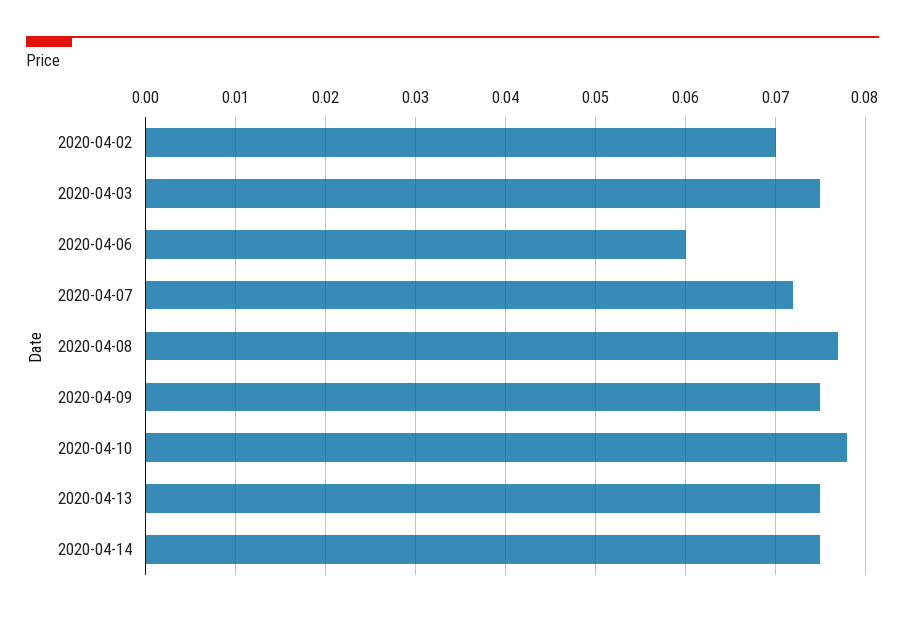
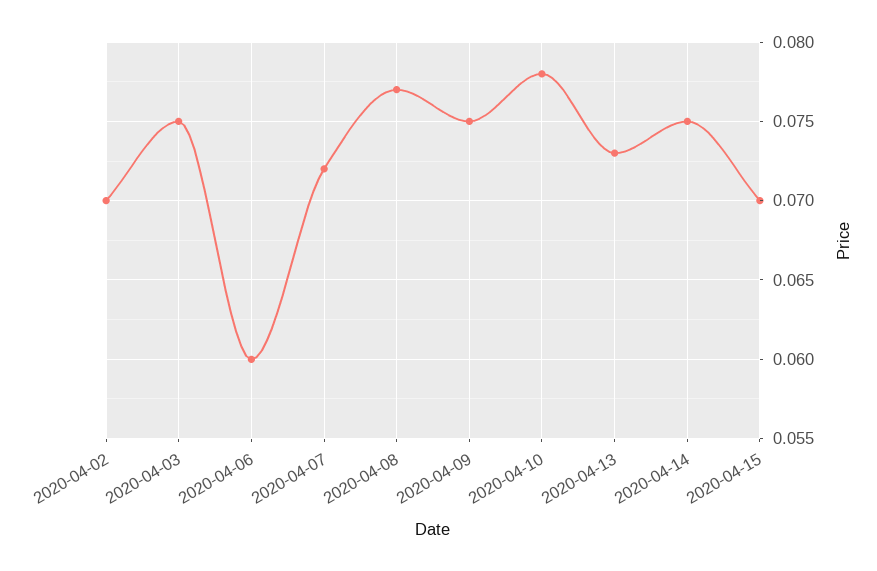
2020-04-13: 0.075 -> 0.073
2020-04-15: none -> 0.07

